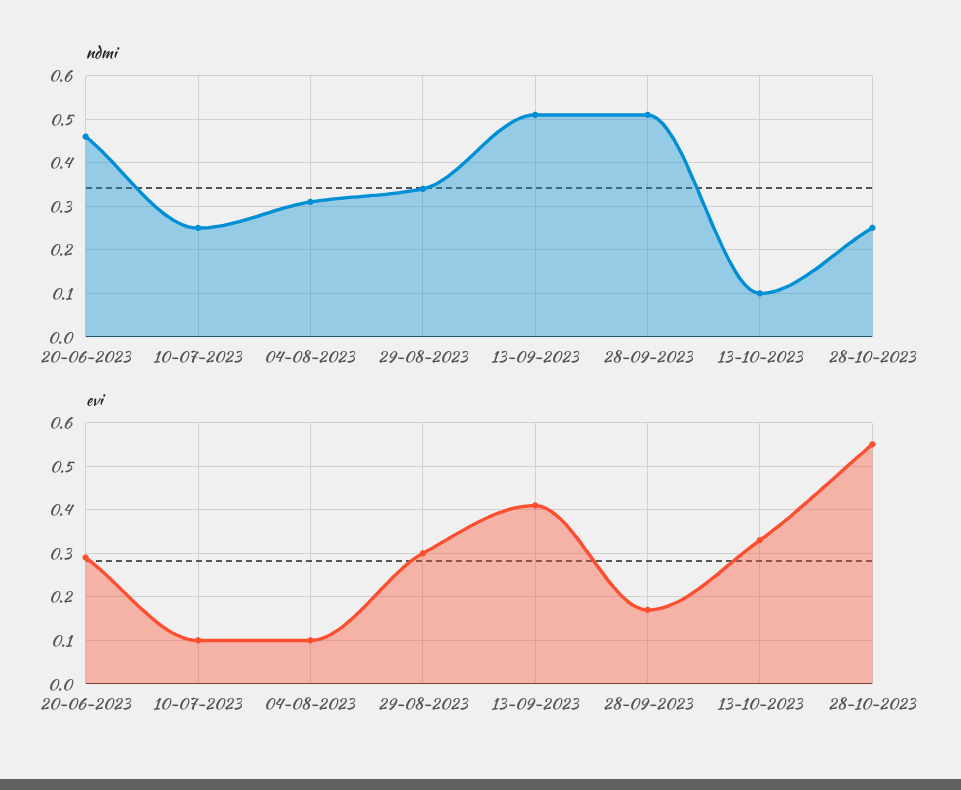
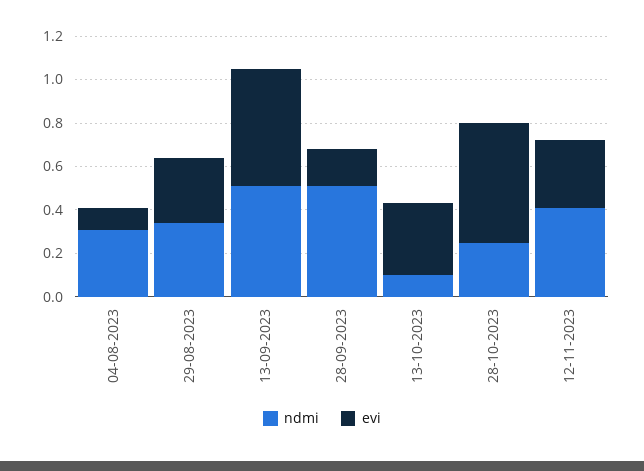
ndmi, 20-06-2023: 0.45 -> none
ndmi, 10-07-2023: 0.25 -> none
evi, 20-06-2023: 0.3 -> none
evi, 10-07-2023: 0.1 -> none
evi, 13-09-2023: 0.4 -> 0.55
ndmi, 12-11-2023: none -> 0.4
evi, 12-11-2023: none -> 0.3

